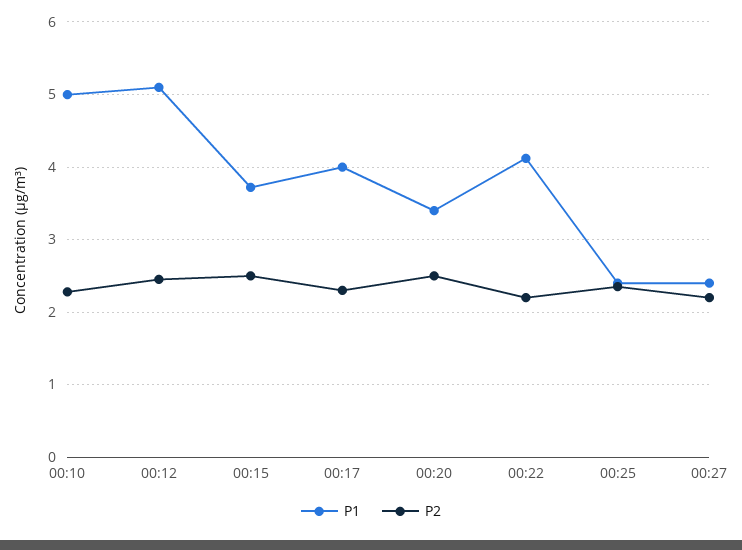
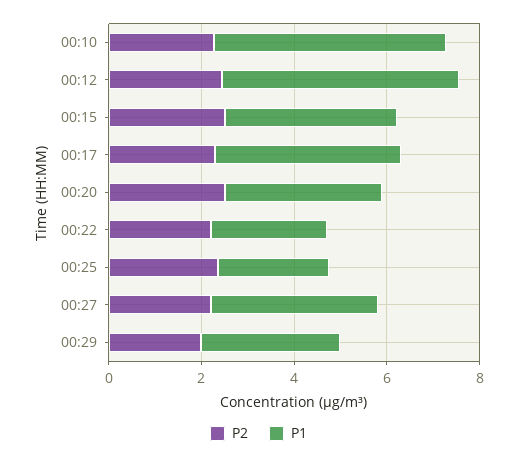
P1, 00:22: 4.1 -> 2.5
P1, 00:27: 2.4 -> 3.5
P2, 00:29: none -> 2
P1, 00:29: none -> 3

